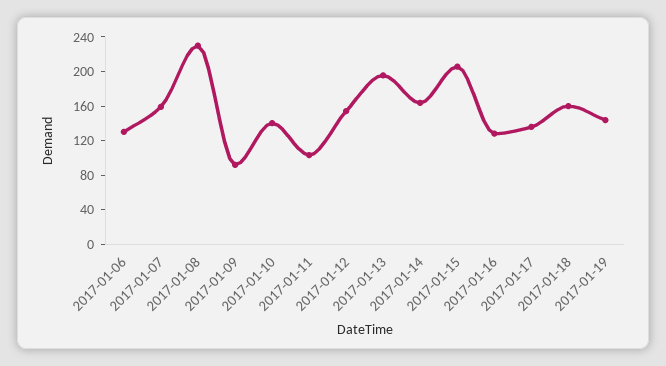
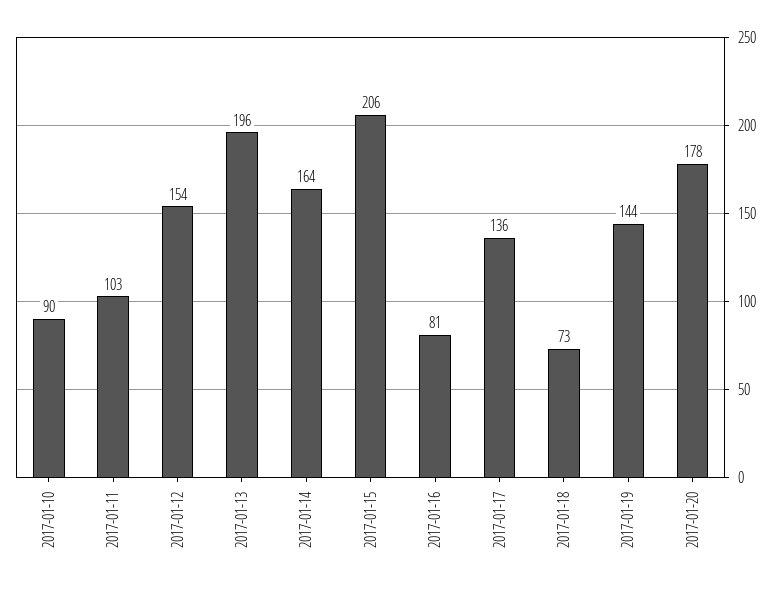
2017-01-06: 130 -> none
2017-01-07: 160 -> none
2017-01-08: 230 -> none
2017-01-09: 90 -> none
2017-01-10: 140 -> 90
2017-01-16: 130 -> 81
2017-01-18: 160 -> 73
2017-01-20: none -> 178

